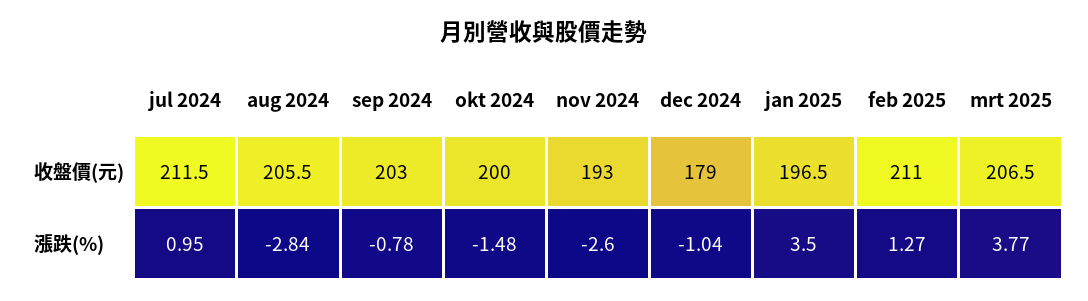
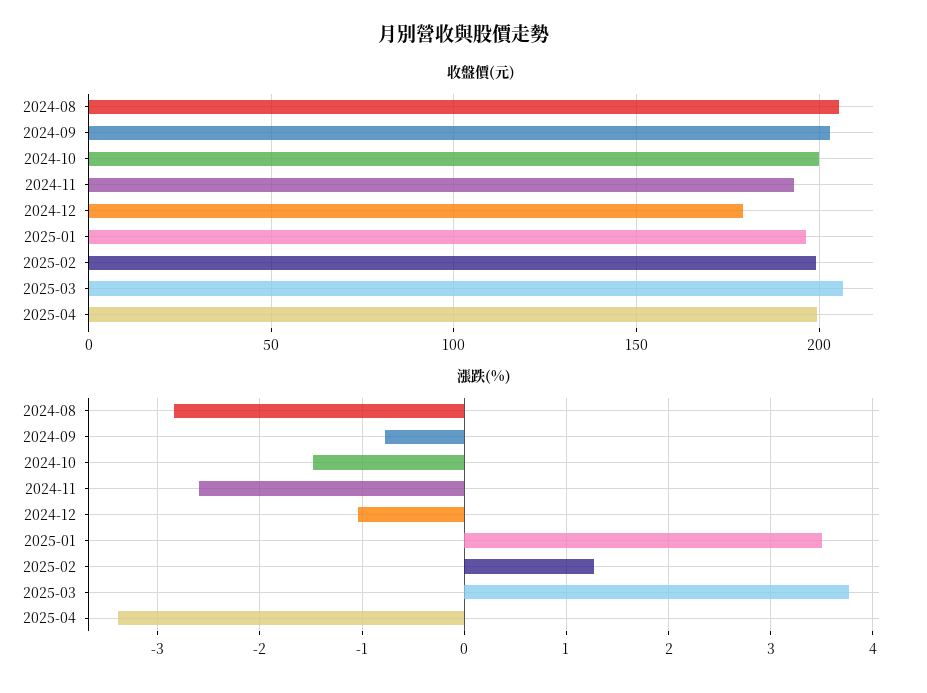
收盤價(元), jul 2024: 211.5 -> none
收盤價(元), feb 2025: 211 -> 200
漲跌(%), jul 2024: 0.95 -> none
收盤價(元), 2025-04: none -> 200
漲跌(%), 2025-04: none -> -3.4

